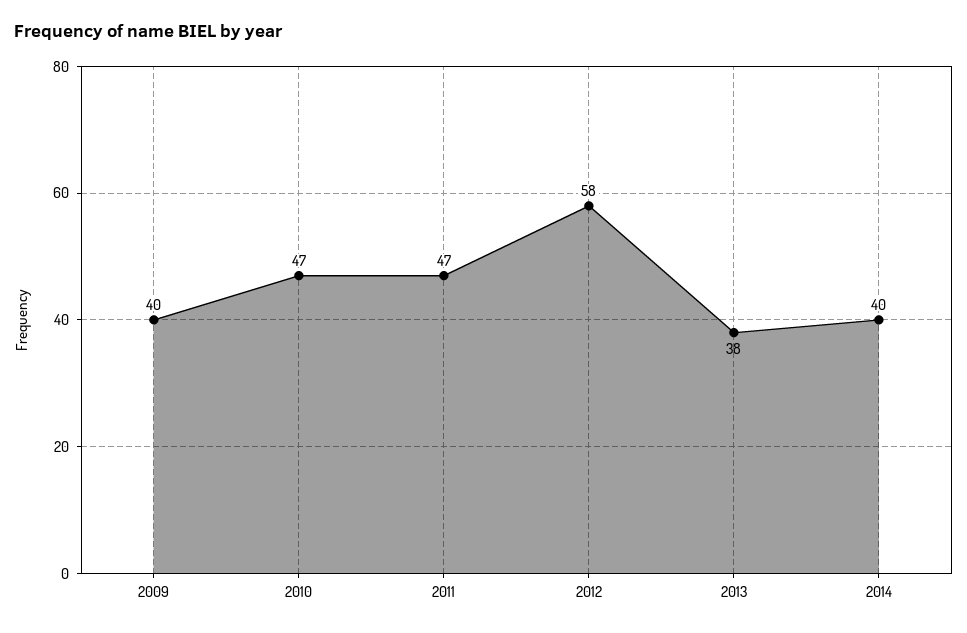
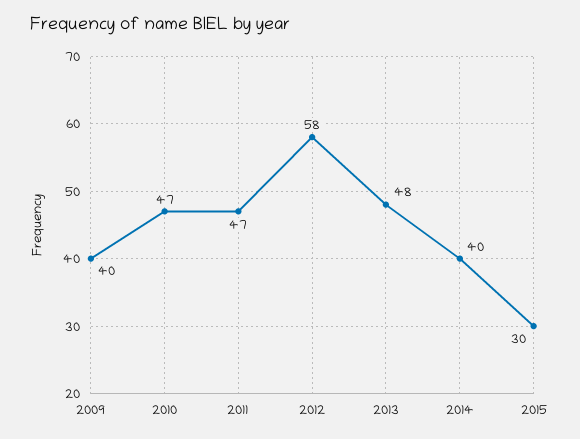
2013: 38 -> 48
2015: none -> 30

